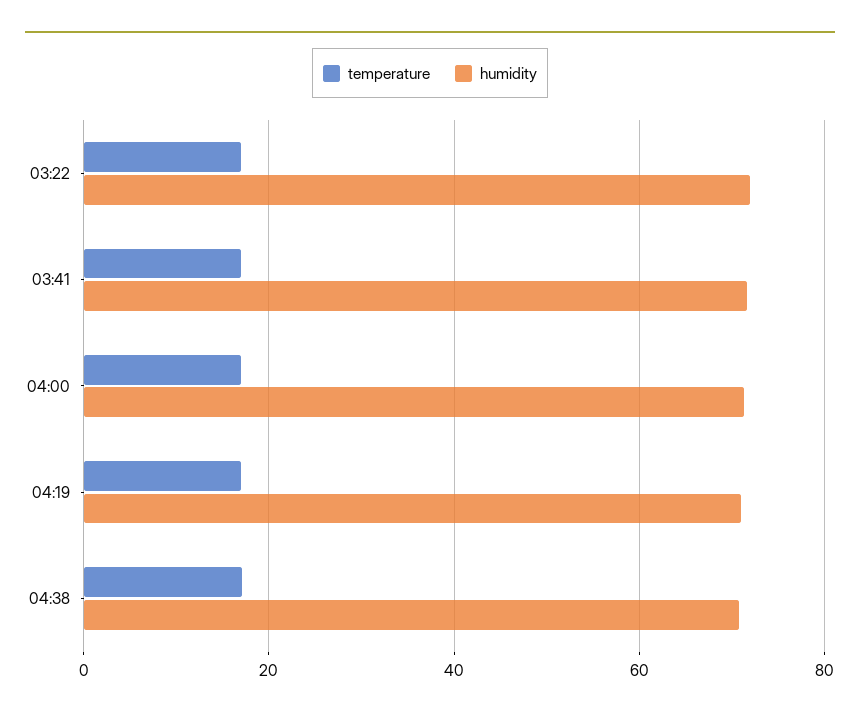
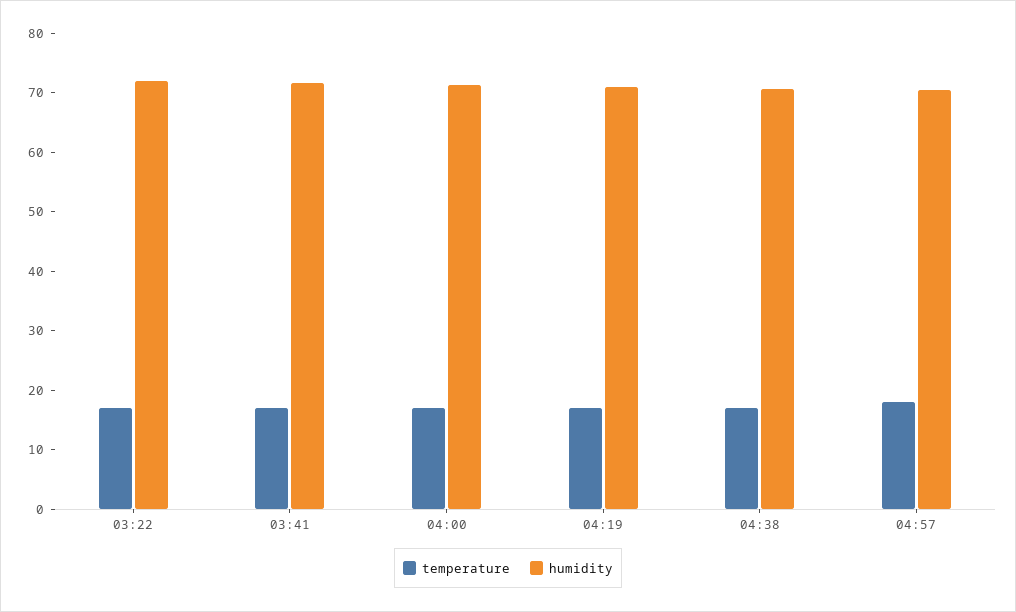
temperature, 04:57: none -> 18
humidity, 04:57: none -> 70

